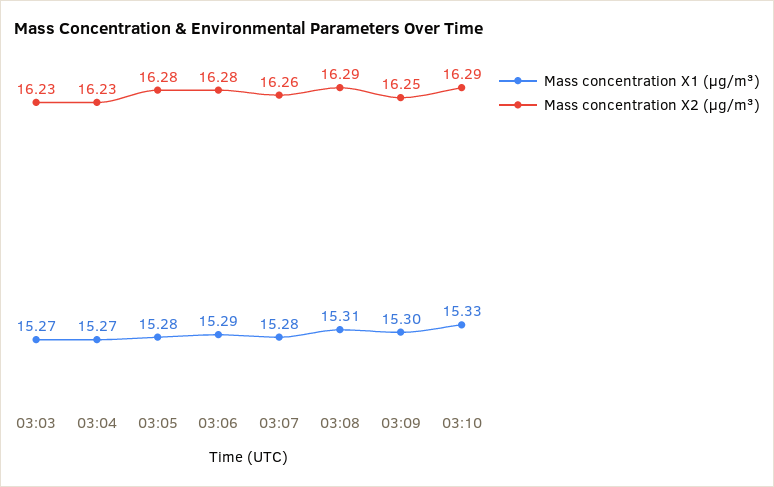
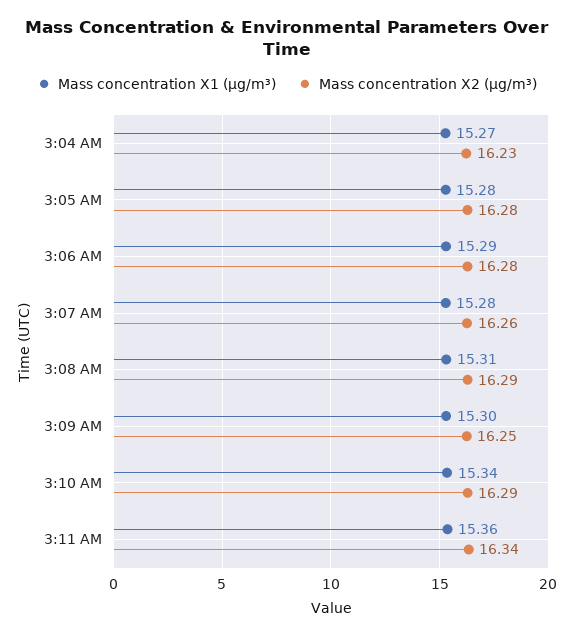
Mass concentration X1 (μg/m³), 03:03: 15.27 -> none
Mass concentration X2 (μg/m³), 03:03: 16.23 -> none
Mass concentration X1 (μg/m³), 03:10: 15.33 -> 15.34
Mass concentration X1 (μg/m³), 3:11 AM: none -> 15.36
Mass concentration X2 (μg/m³), 3:11 AM: none -> 16.34

